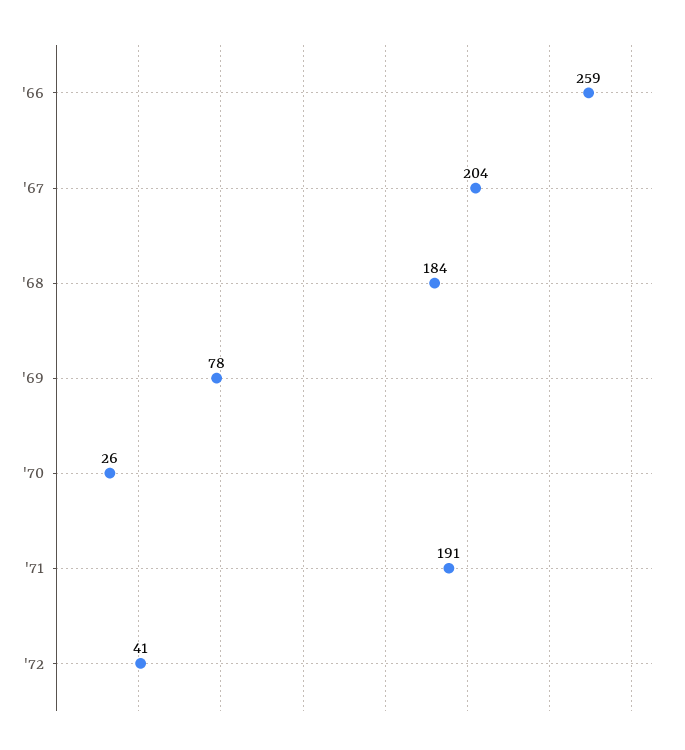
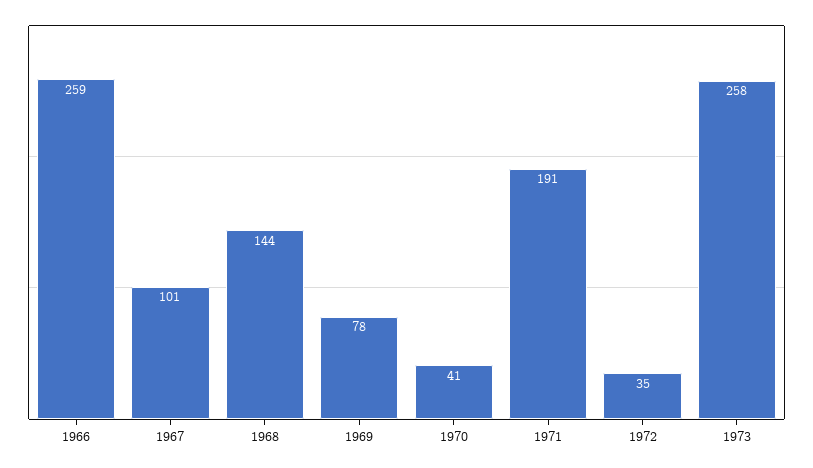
'67: 204 -> 101
'68: 184 -> 144
'70: 26 -> 41
'72: 41 -> 35
1973: none -> 258

